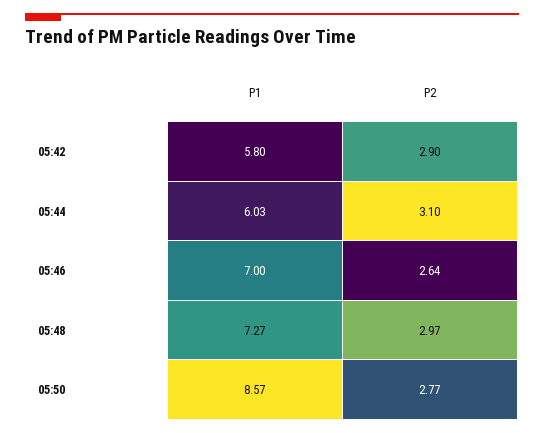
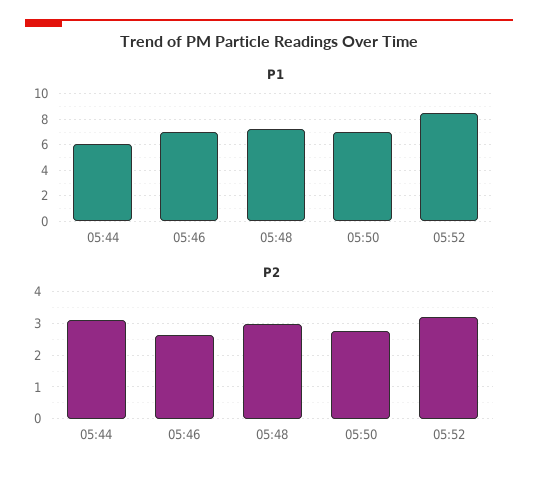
P1, 05:42: 5.8 -> none
P2, 05:42: 2.9 -> none
P1, 05:50: 8.57 -> 7
P1, 05:52: none -> 8.5
P2, 05:52: none -> 3.2

